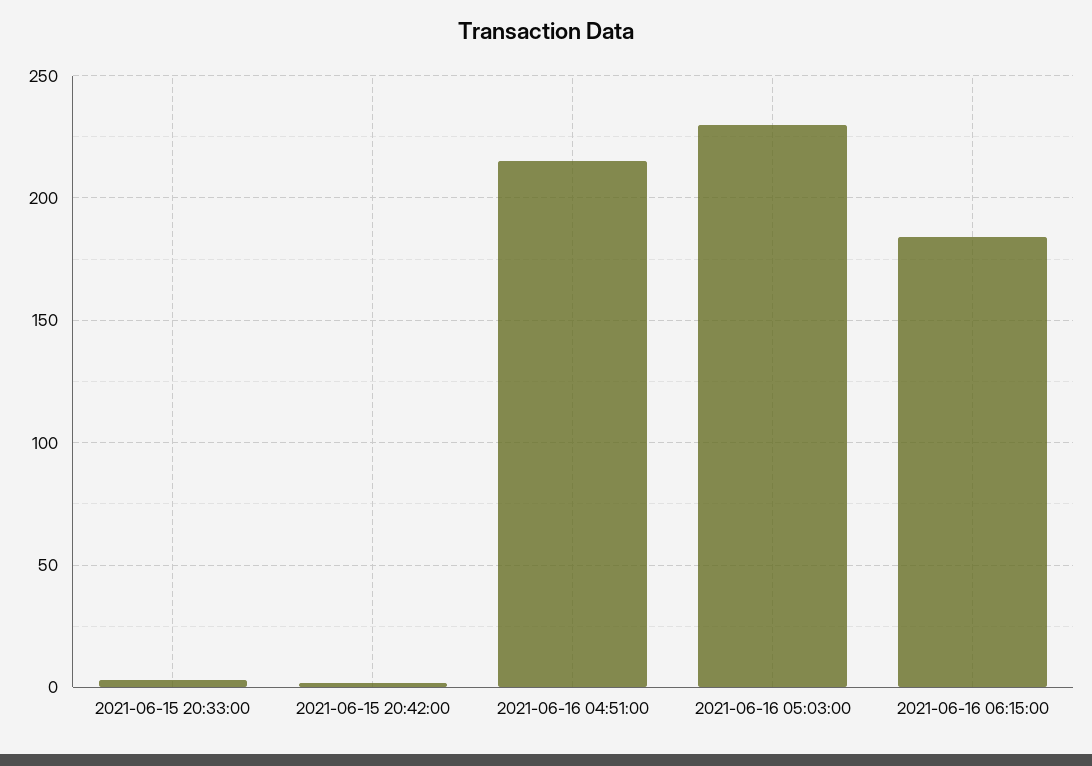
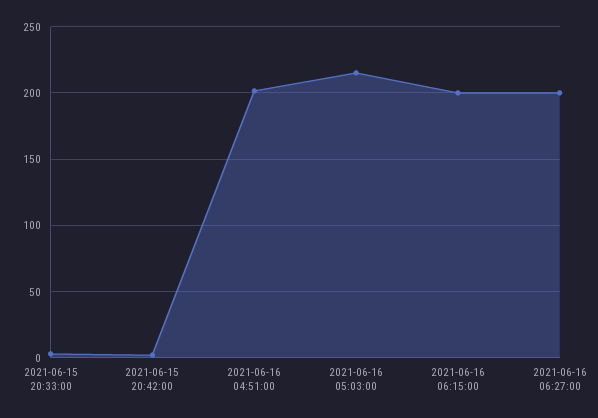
2021-06-16 04:51:00: 215 -> 200
2021-06-16 05:03:00: 230 -> 215
2021-06-16 06:15:00: 185 -> 200
2021-06-16 06:27:00: none -> 200

